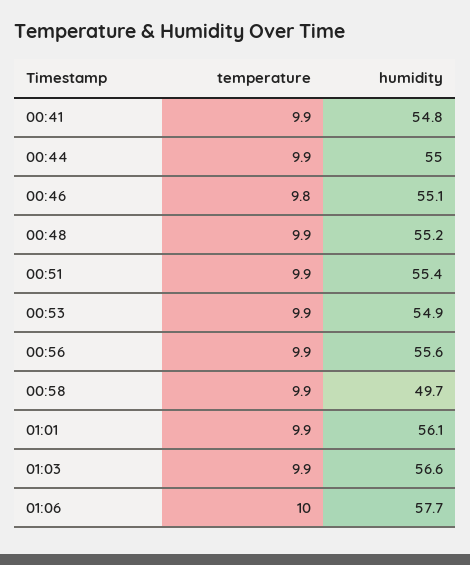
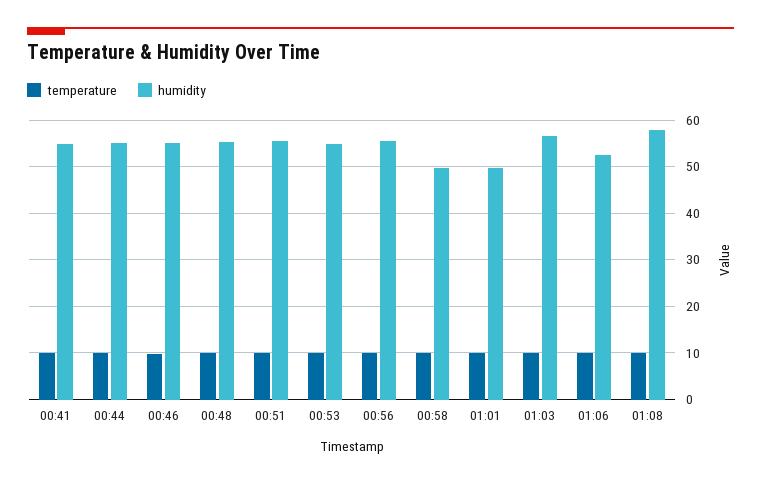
humidity, 01:01: 56.1 -> 50
humidity, 01:06: 57.7 -> 52
temperature, 01:08: none -> 10
humidity, 01:08: none -> 58

